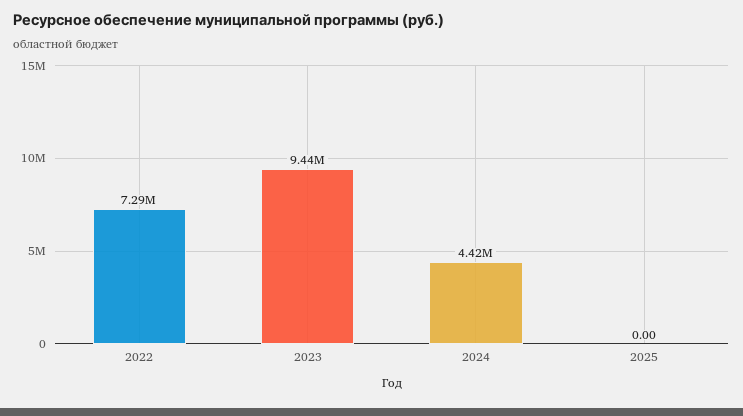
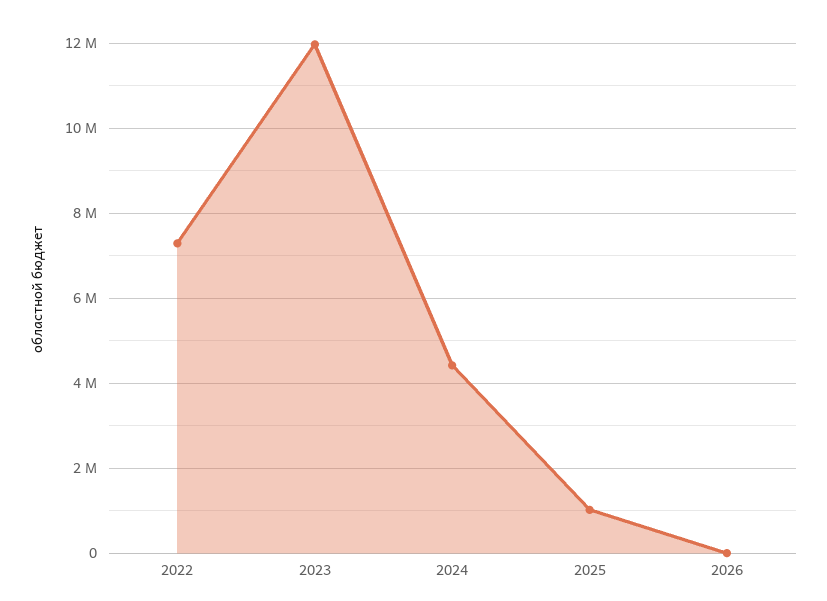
2023: 9440000 -> 12000000
2025: 0 -> 1000000
2026: none -> 0

